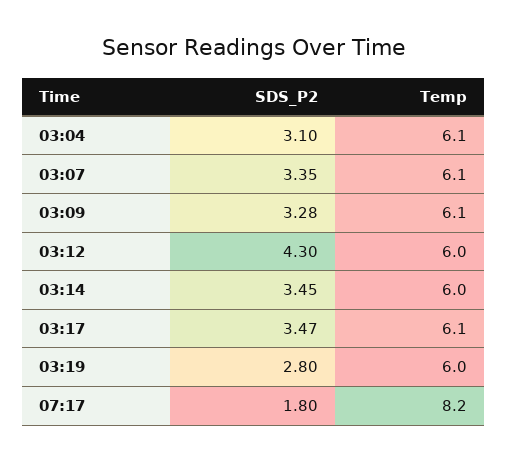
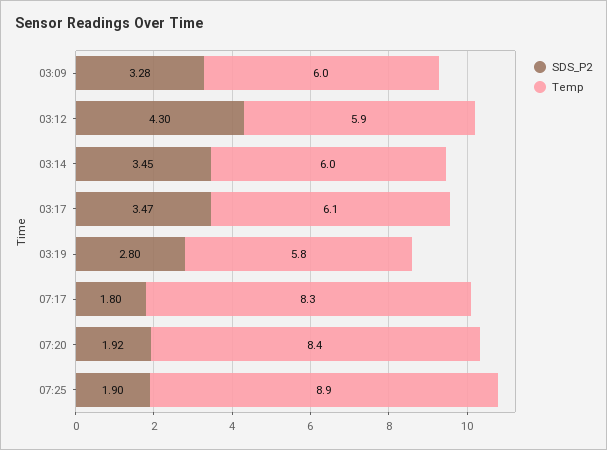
SDS_P2, 03:04: 3.1 -> none
Temp, 03:04: 6.1 -> none
SDS_P2, 03:07: 3.35 -> none
Temp, 03:07: 6.1 -> none
Temp, 03:09: 6.1 -> 6
Temp, 03:12: 6 -> 5.9
Temp, 03:19: 6 -> 5.8
Temp, 07:17: 8.2 -> 8.3
SDS_P2, 07:20: none -> 1.92
Temp, 07:20: none -> 8.4
SDS_P2, 07:25: none -> 1.9
Temp, 07:25: none -> 8.9

